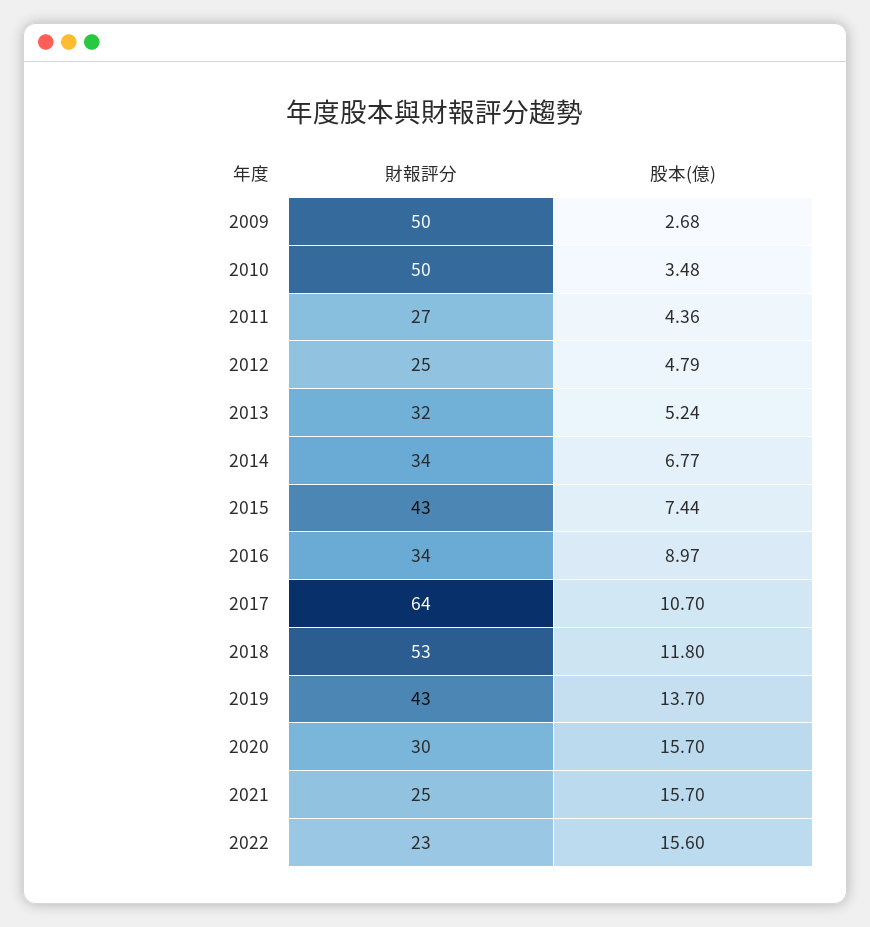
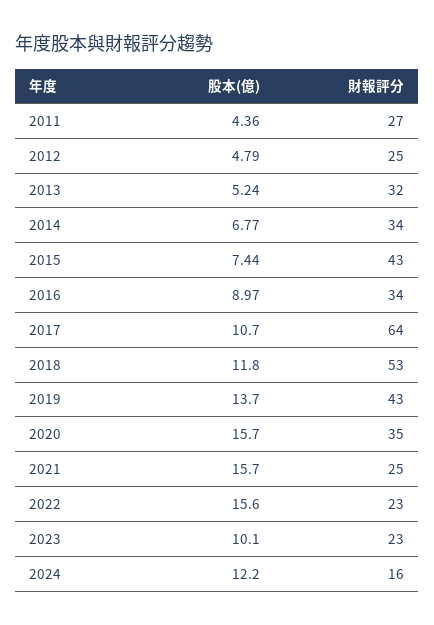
財報評分, 2009: 50 -> none
股本(億), 2009: 2.68 -> none
財報評分, 2010: 50 -> none
股本(億), 2010: 3.48 -> none
財報評分, 2020: 30 -> 35
股本(億), 2023: none -> 10.1
財報評分, 2023: none -> 23
股本(億), 2024: none -> 12.2
財報評分, 2024: none -> 16

